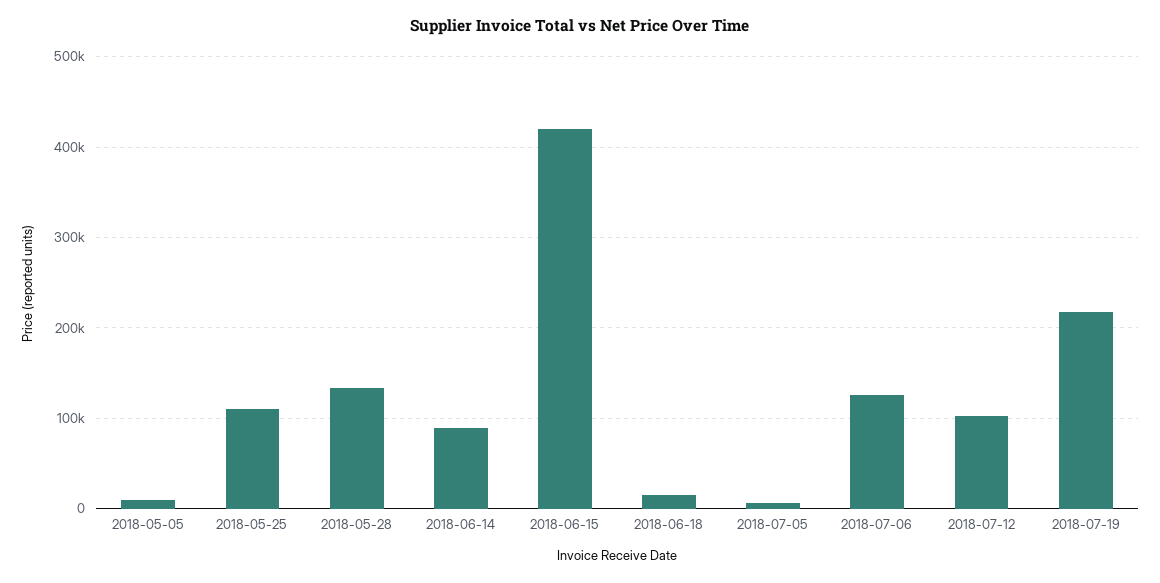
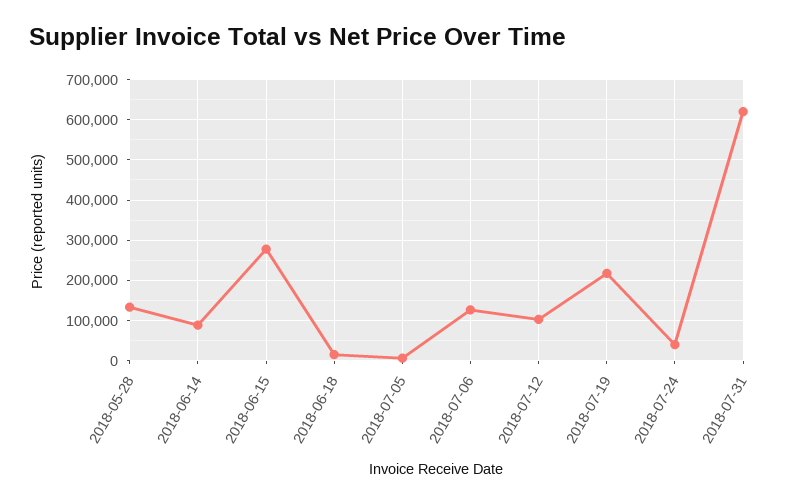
2018-05-05: 10000 -> none
2018-05-25: 110000 -> none
2018-06-15: 420000 -> 280000
2018-07-24: none -> 40000
2018-07-31: none -> 620000

